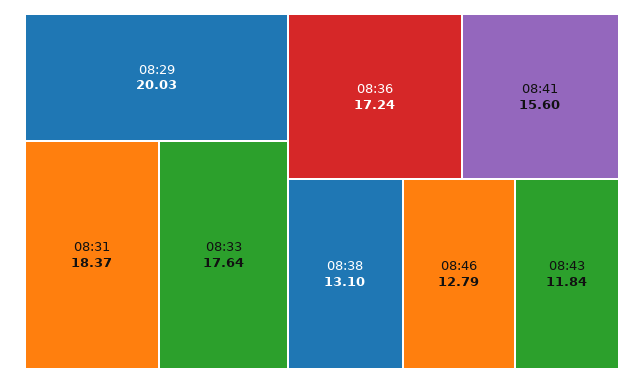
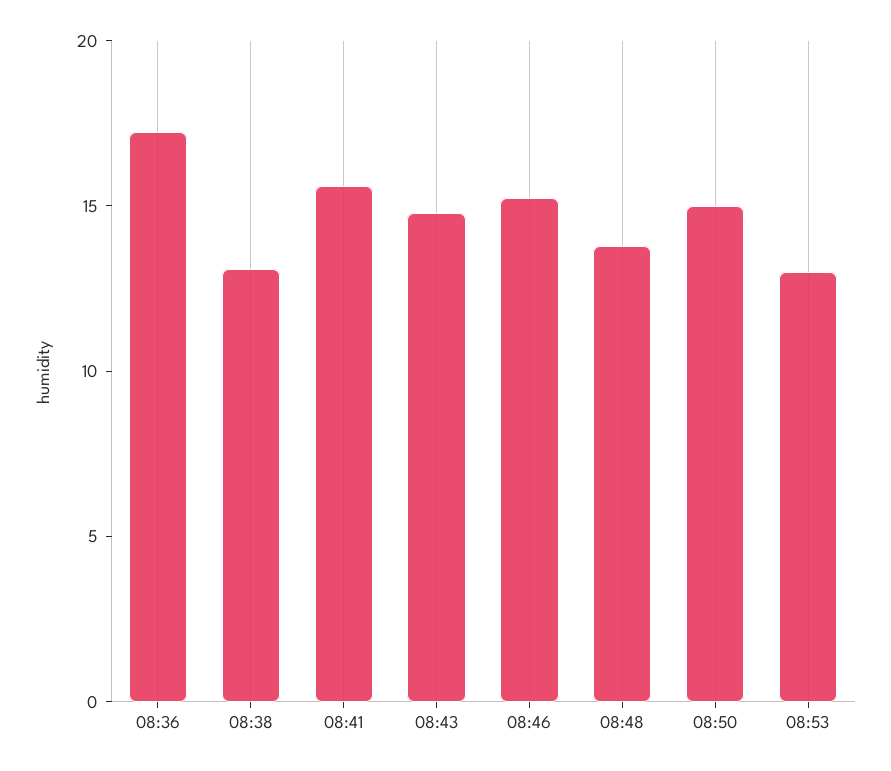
08:29: 20.03 -> none
08:31: 18.37 -> none
08:33: 17.64 -> none
08:46: 12.79 -> 15
08:43: 11.84 -> 15
08:48: none -> 14
08:50: none -> 15
08:53: none -> 13

